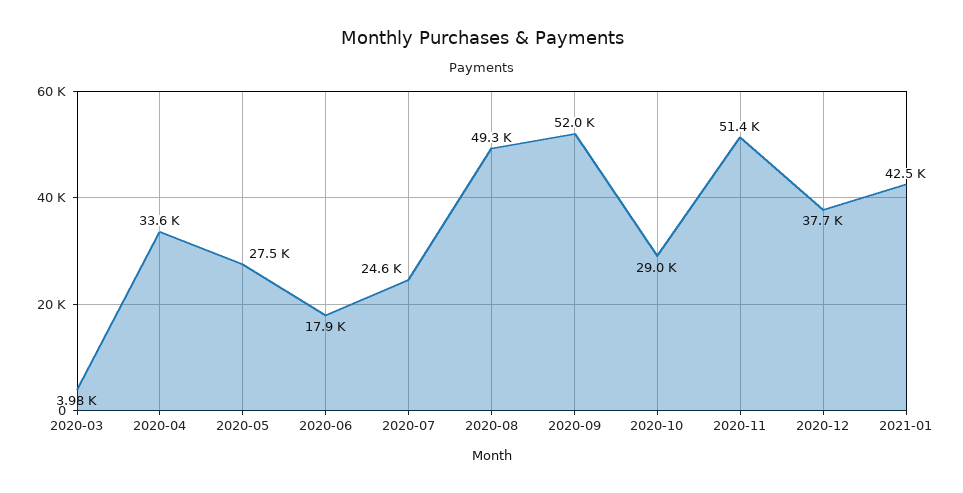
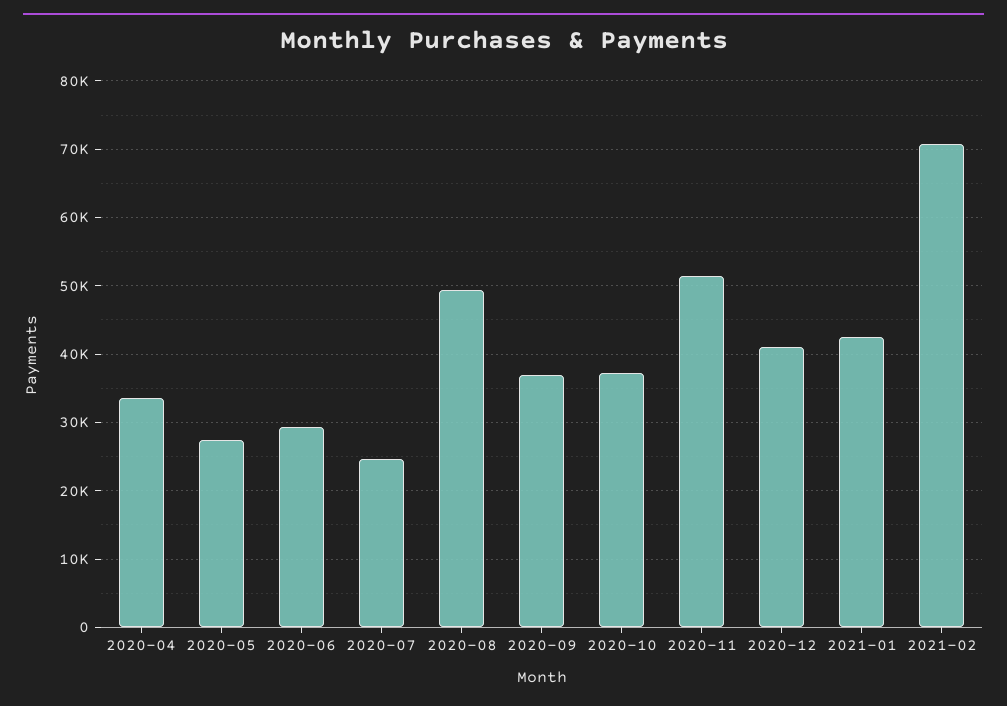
2020-03: 3980 -> none
2020-06: 17900 -> 29000
2020-09: 52000 -> 37000
2020-10: 29000 -> 37000
2020-12: 37700 -> 41000
2021-02: none -> 71000

